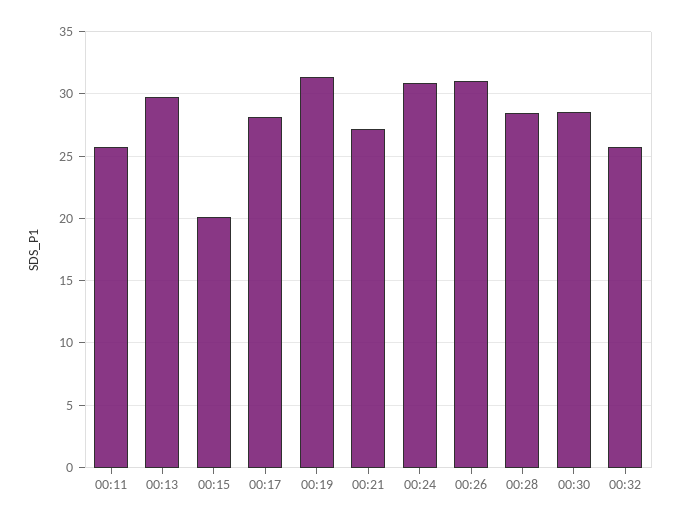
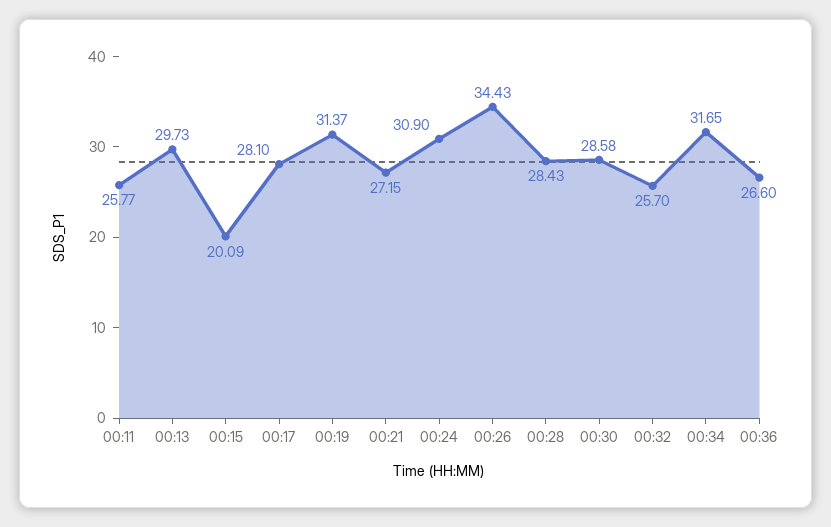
00:26: 31 -> 34.43
00:34: none -> 31.65
00:36: none -> 26.6

